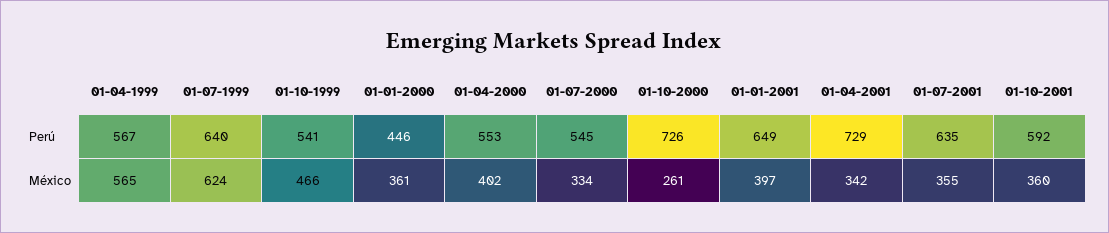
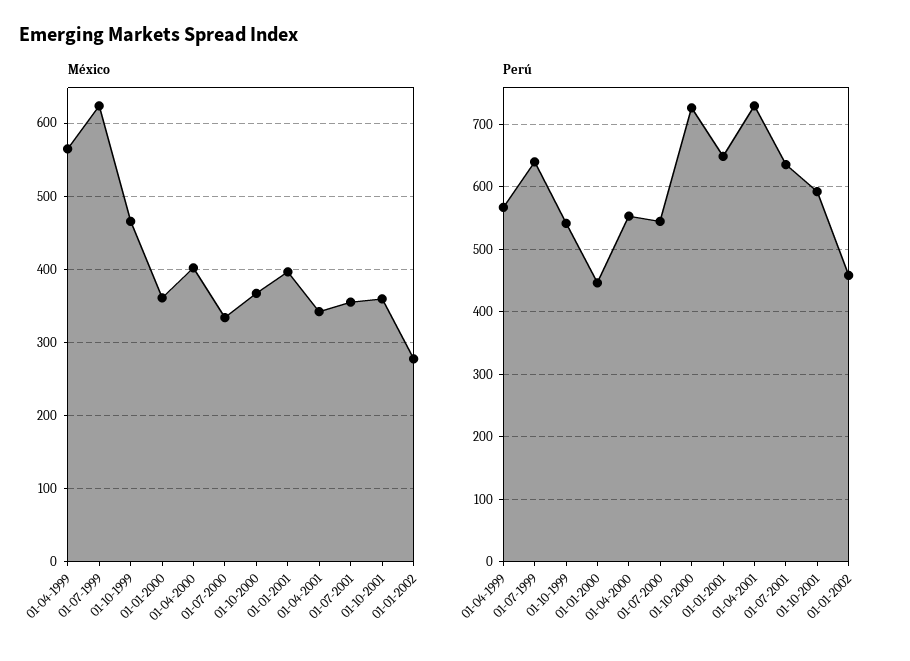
México, 01-10-2000: 261 -> 370
México, 01-01-2002: none -> 280
Perú, 01-01-2002: none -> 460

